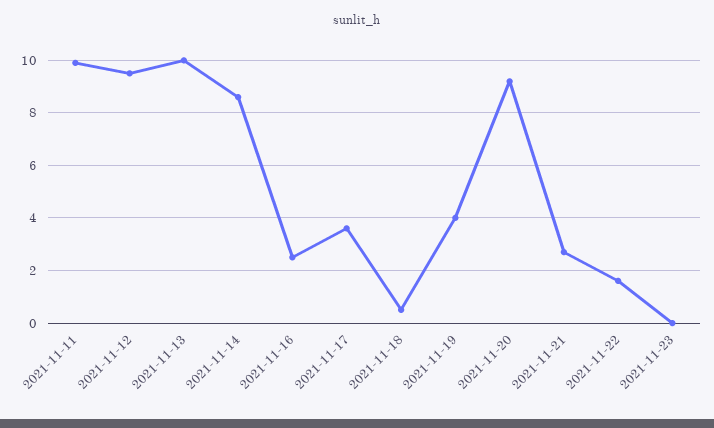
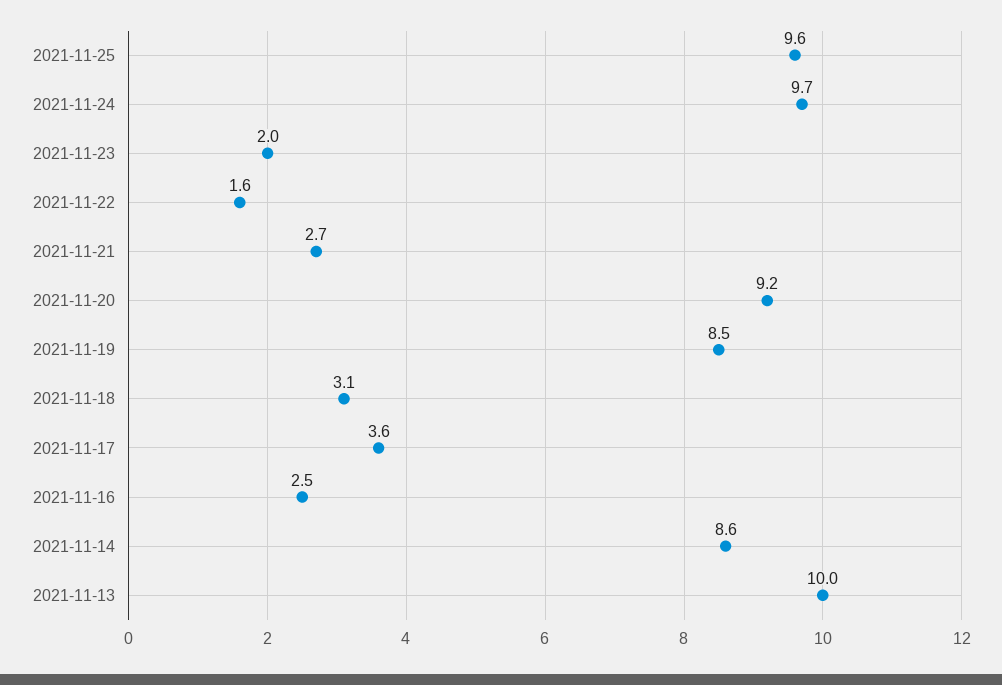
2021-11-11: 10 -> none
2021-11-12: 9.5 -> none
2021-11-18: 0.5 -> 3.1
2021-11-19: 4 -> 8.5
2021-11-23: 0 -> 2
2021-11-25: none -> 9.6
2021-11-24: none -> 9.7

